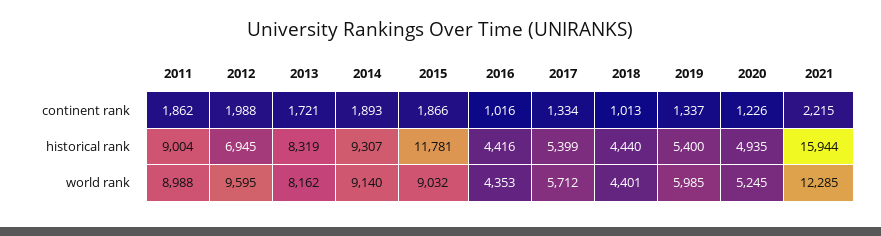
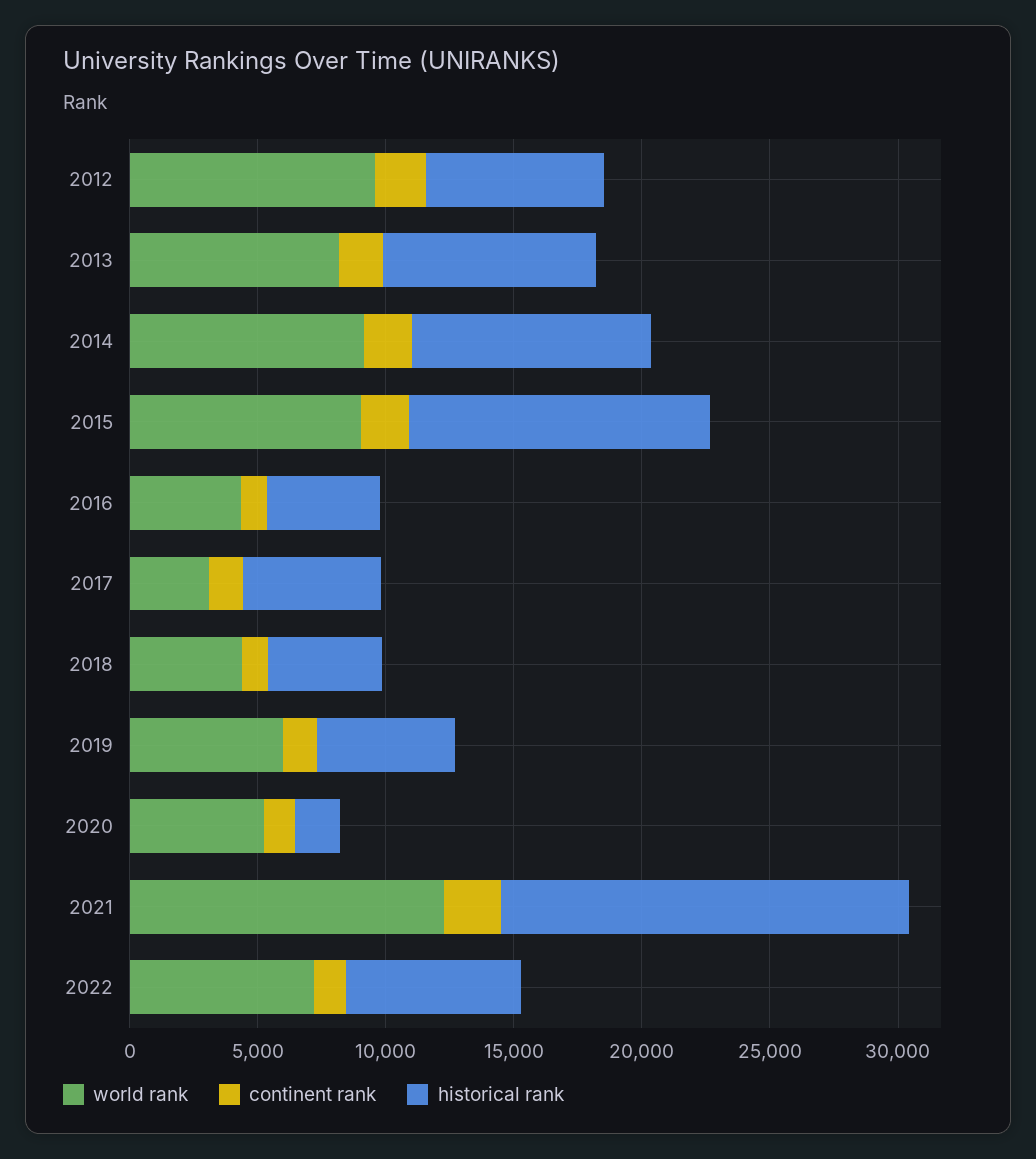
continent rank, 2011: 1862 -> none
historical rank, 2011: 9004 -> none
historical rank, 2020: 4935 -> 2000
world rank, 2011: 8988 -> none
world rank, 2017: 5712 -> 3000
world rank, 2022: none -> 7000
continent rank, 2022: none -> 1000
historical rank, 2022: none -> 7000

